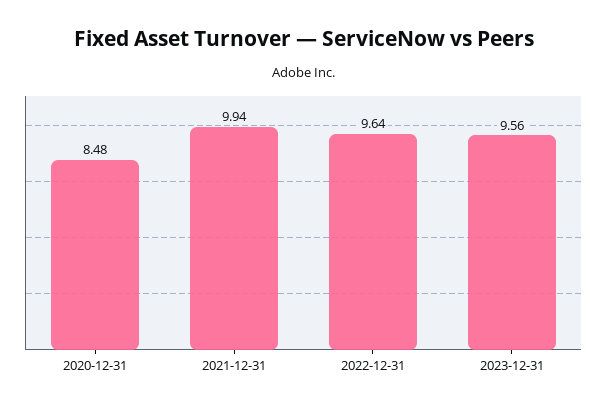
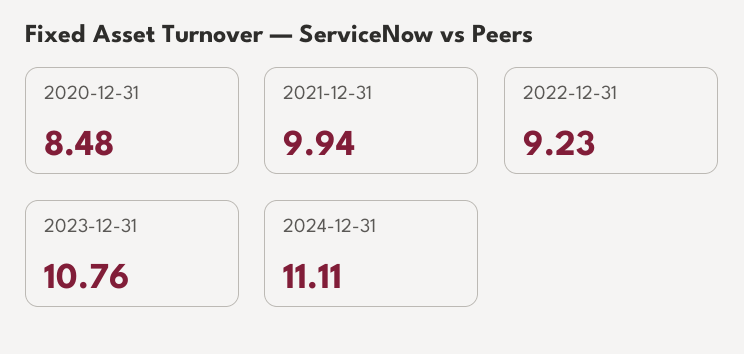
2022-12-31: 9.64 -> 9.23
2023-12-31: 9.56 -> 10.76
2024-12-31: none -> 11.11

